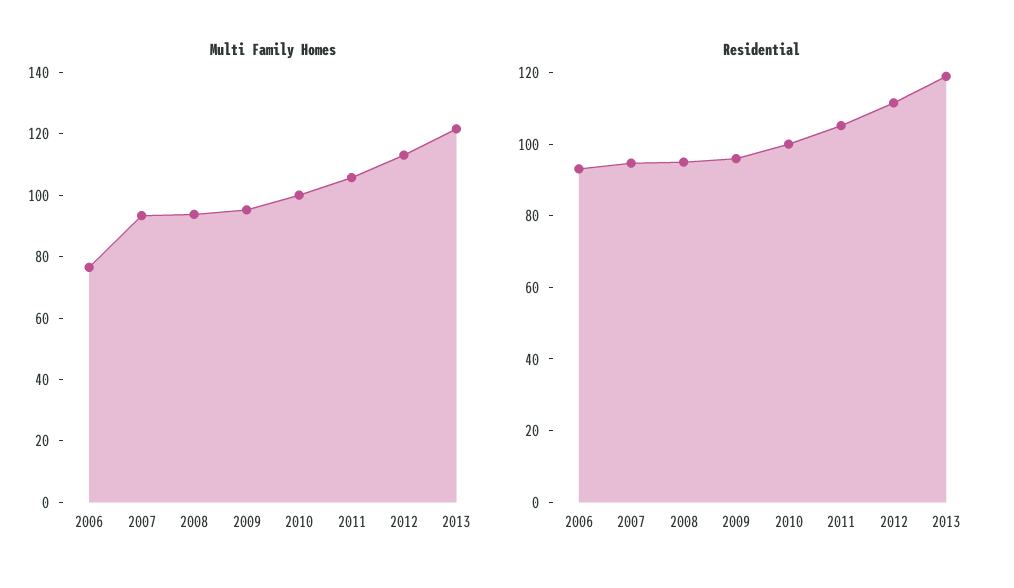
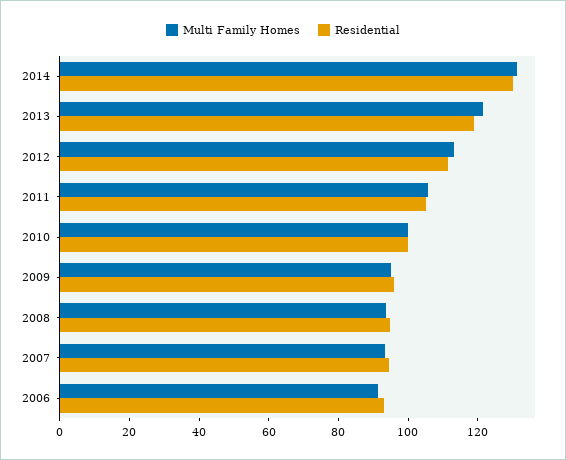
Multi Family Homes, 2006: 75 -> 90
Multi Family Homes, 2014: none -> 130
Residential, 2014: none -> 130

